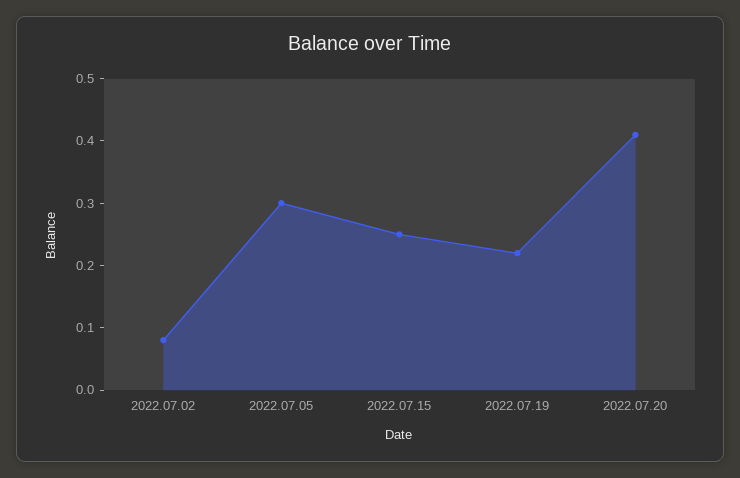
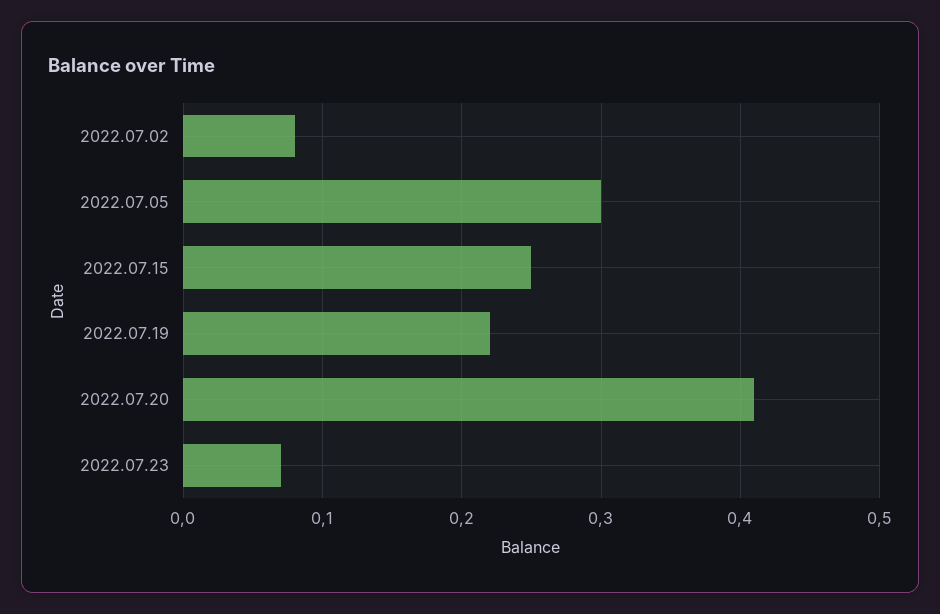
2022.07.23: none -> 0.07

